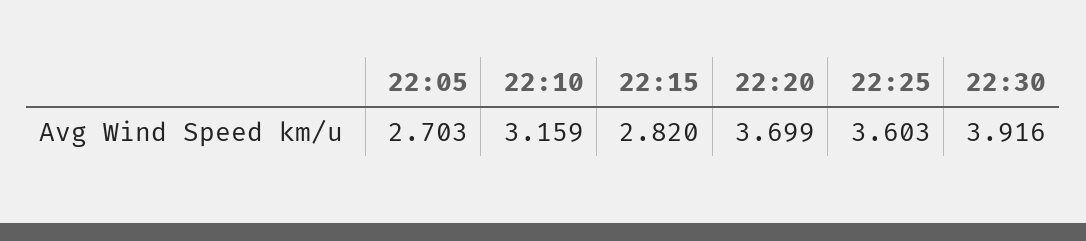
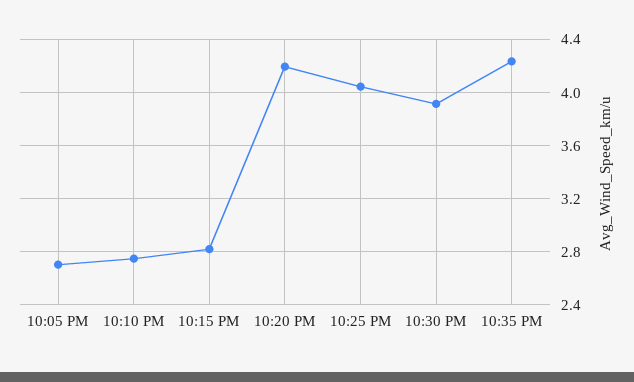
22:10: 3.159 -> 2.75
22:20: 3.699 -> 4.2
22:25: 3.603 -> 4.05
10:35 PM: none -> 4.25

